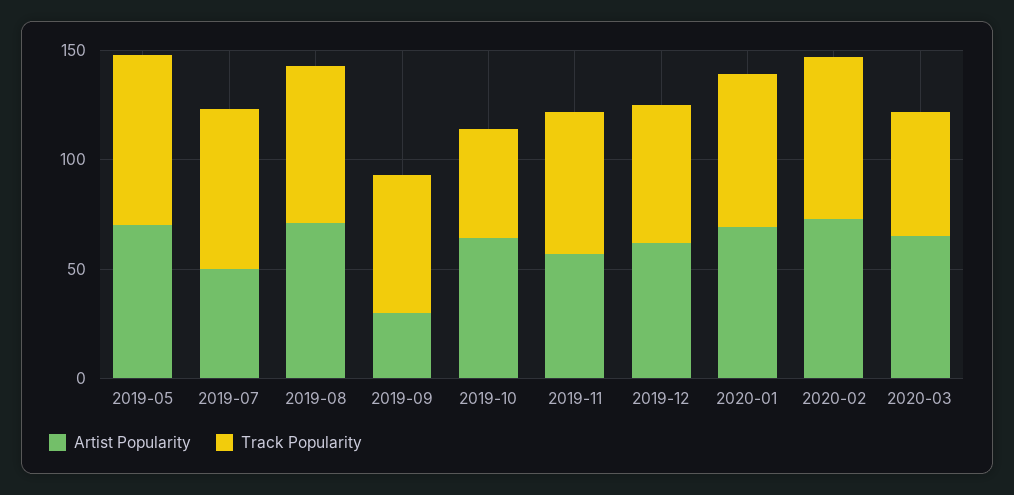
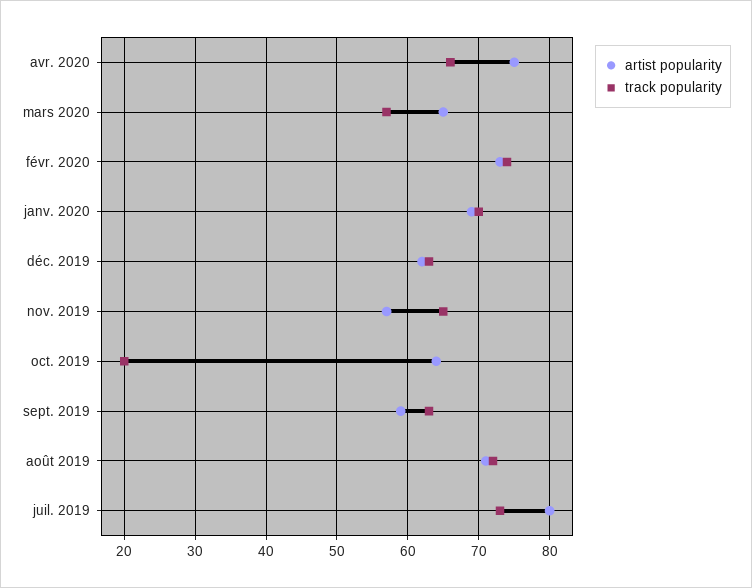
Artist Popularity, 2019-05: 70 -> none
Track Popularity, 2019-05: 80 -> none
Artist Popularity, 2019-07: 50 -> 80
Artist Popularity, 2019-09: 30 -> 59
Track Popularity, 2019-10: 50 -> 20
Artist Popularity, avr. 2020: none -> 75
Track Popularity, avr. 2020: none -> 66

